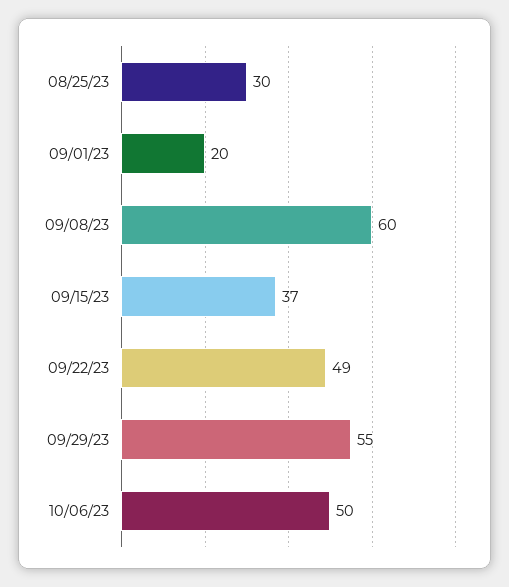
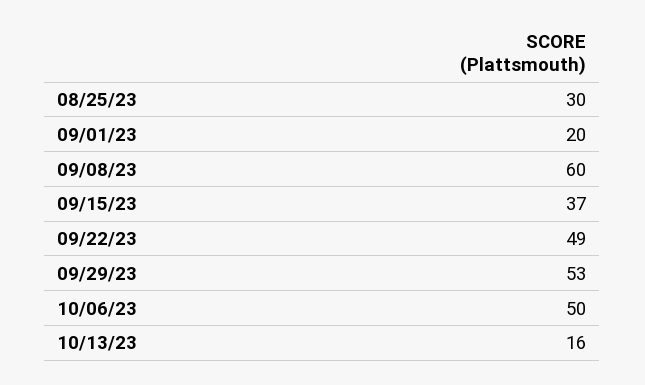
09/29/23: 55 -> 53
10/13/23: none -> 16

